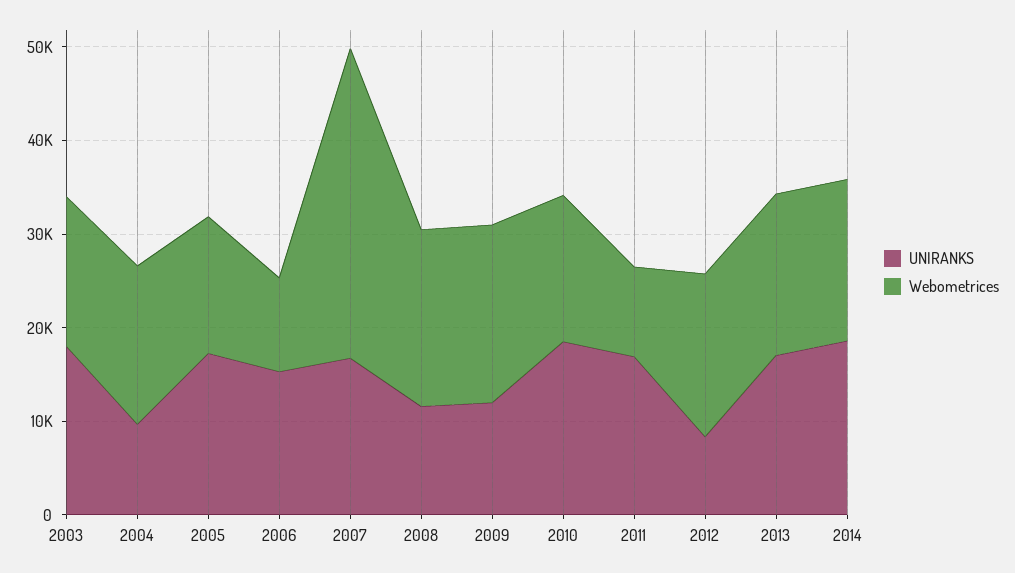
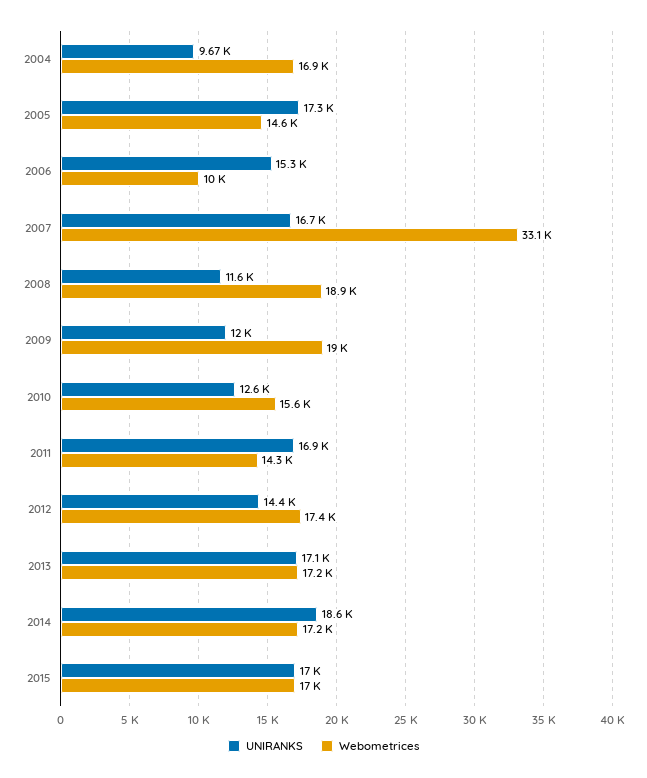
UNIRANKS, 2003: 18000 -> none
Webometrices, 2003: 16000 -> none
UNIRANKS, 2010: 18000 -> 12600
Webometrices, 2011: 10000 -> 14300
UNIRANKS, 2012: 8000 -> 14400
UNIRANKS, 2015: none -> 17000
Webometrices, 2015: none -> 17000

